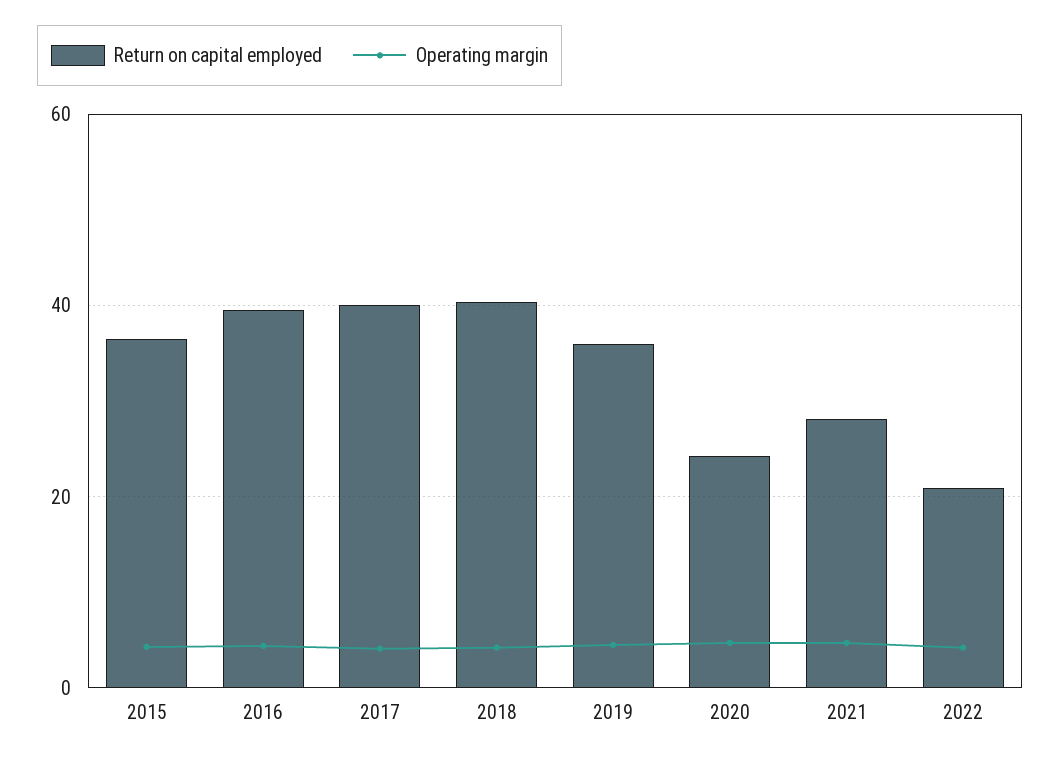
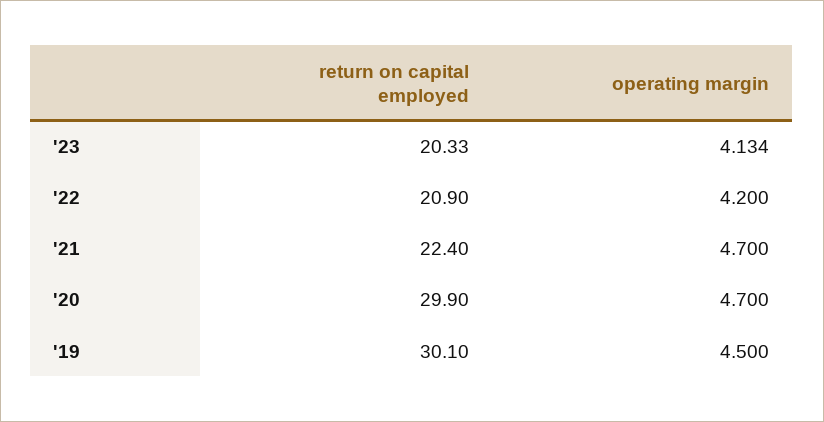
Return on capital employed, 2015: 36 -> none
Operating margin, 2015: 4 -> none
Return on capital employed, 2016: 40 -> none
Operating margin, 2016: 4 -> none
Return on capital employed, 2017: 40 -> none
Operating margin, 2017: 4 -> none
Return on capital employed, 2018: 40 -> none
Operating margin, 2018: 4 -> none
Return on capital employed, 2019: 36 -> 30.1
Return on capital employed, 2020: 24 -> 29.9
Return on capital employed, 2021: 28 -> 22.4
Return on capital employed, '23: none -> 20.33
Operating margin, '23: none -> 4.134

